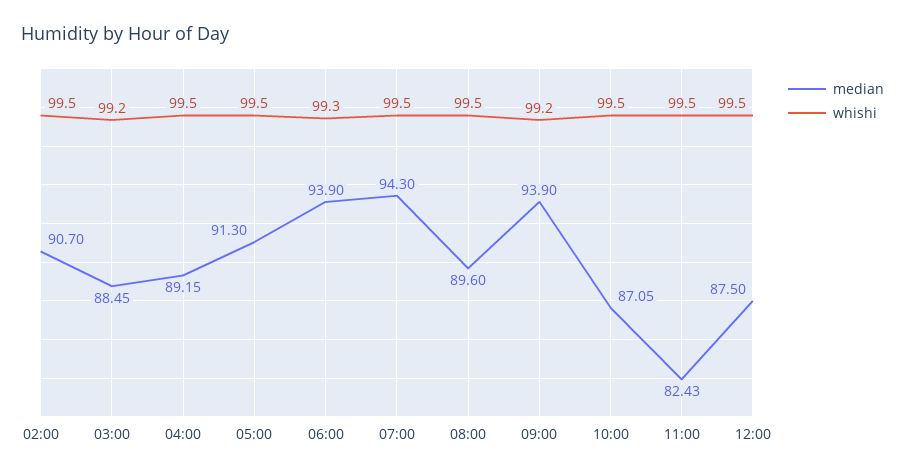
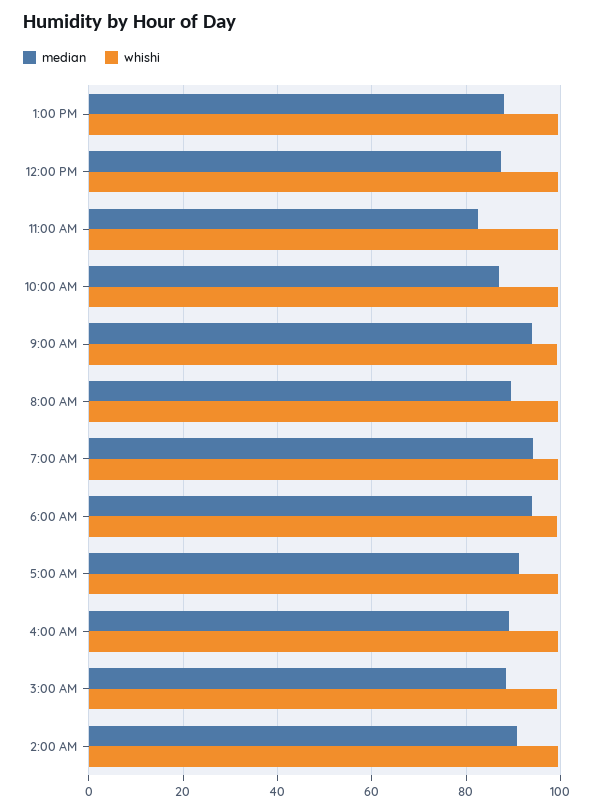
median, 1:00 PM: none -> 88
whishi, 1:00 PM: none -> 100

